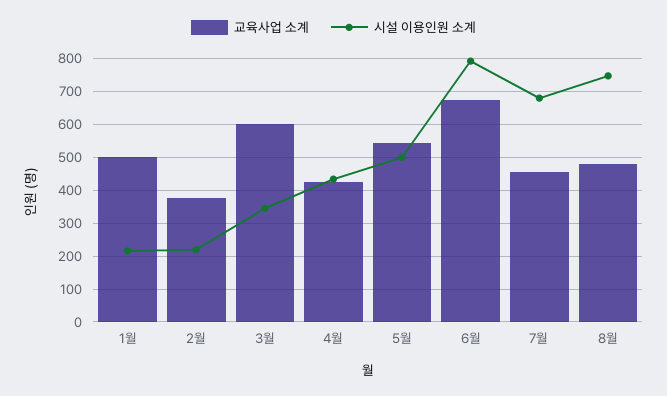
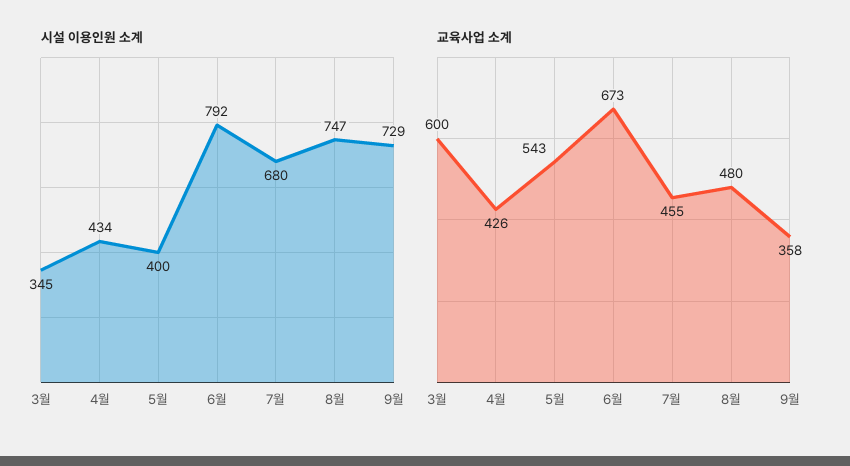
교육사업 소계, 1월: 500 -> none
시설 이용인원 소계, 1월: 220 -> none
교육사업 소계, 2월: 380 -> none
시설 이용인원 소계, 2월: 220 -> none
시설 이용인원 소계, 5월: 500 -> 400
시설 이용인원 소계, 9월: none -> 729
교육사업 소계, 9월: none -> 358

